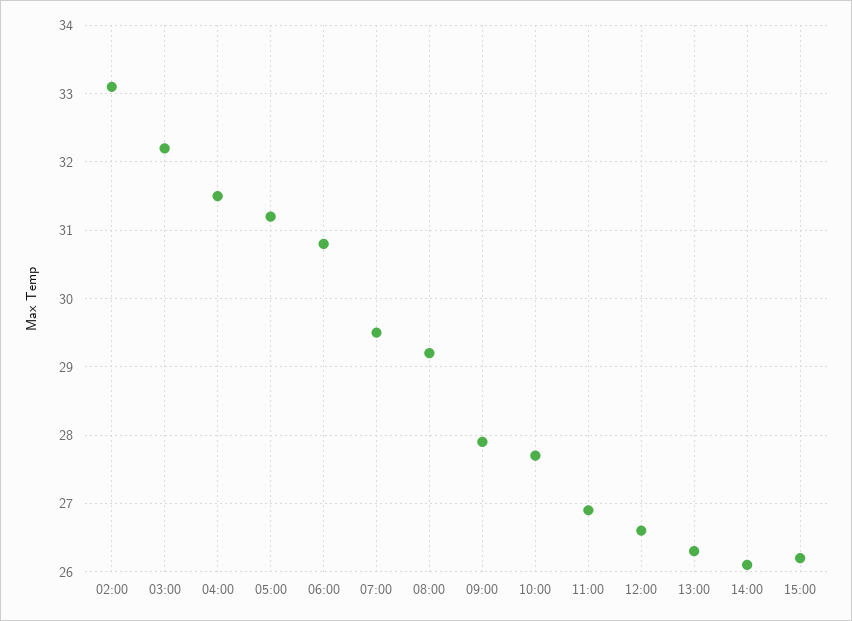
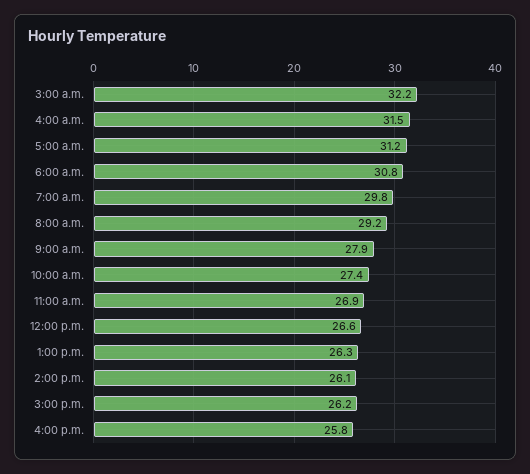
02:00: 33.1 -> none
07:00: 29.5 -> 29.8
10:00: 27.7 -> 27.4
4:00 p.m.: none -> 25.8

